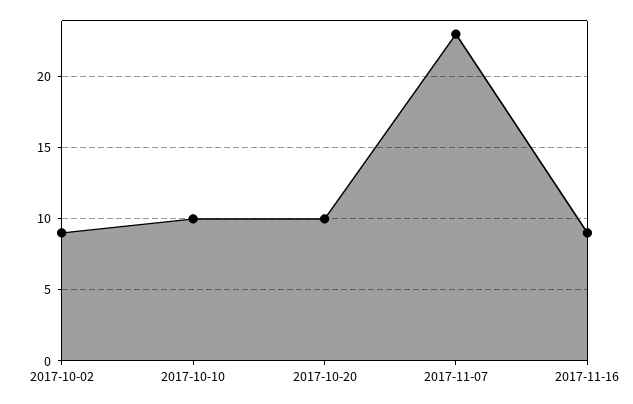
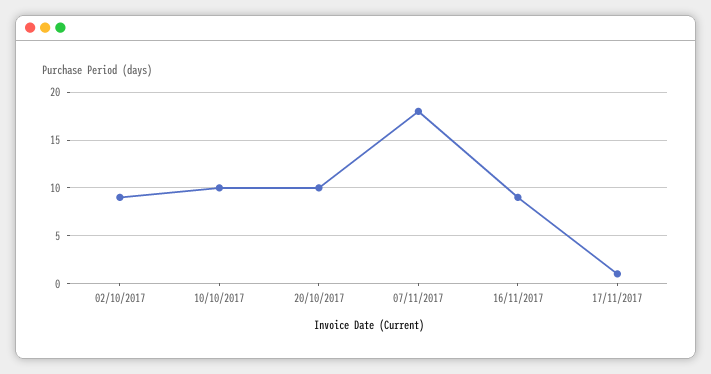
2017-11-07: 23 -> 18
17/11/2017: none -> 1

